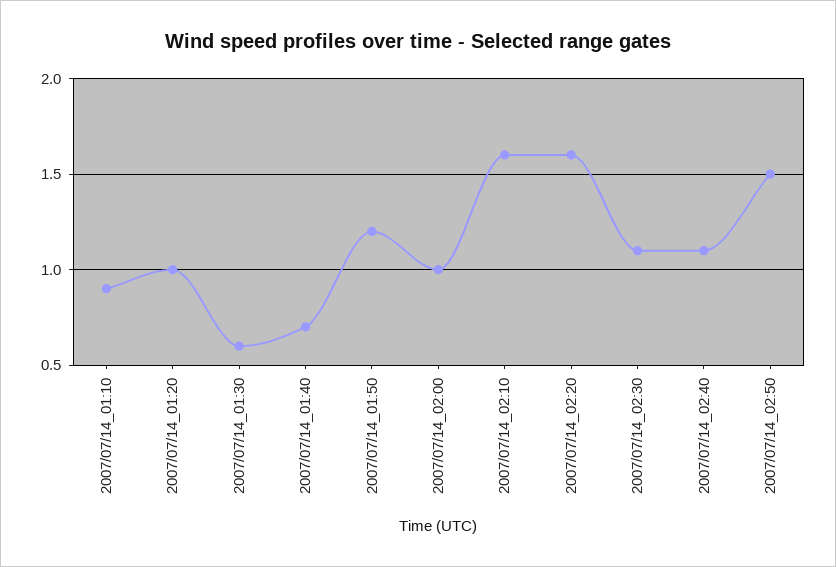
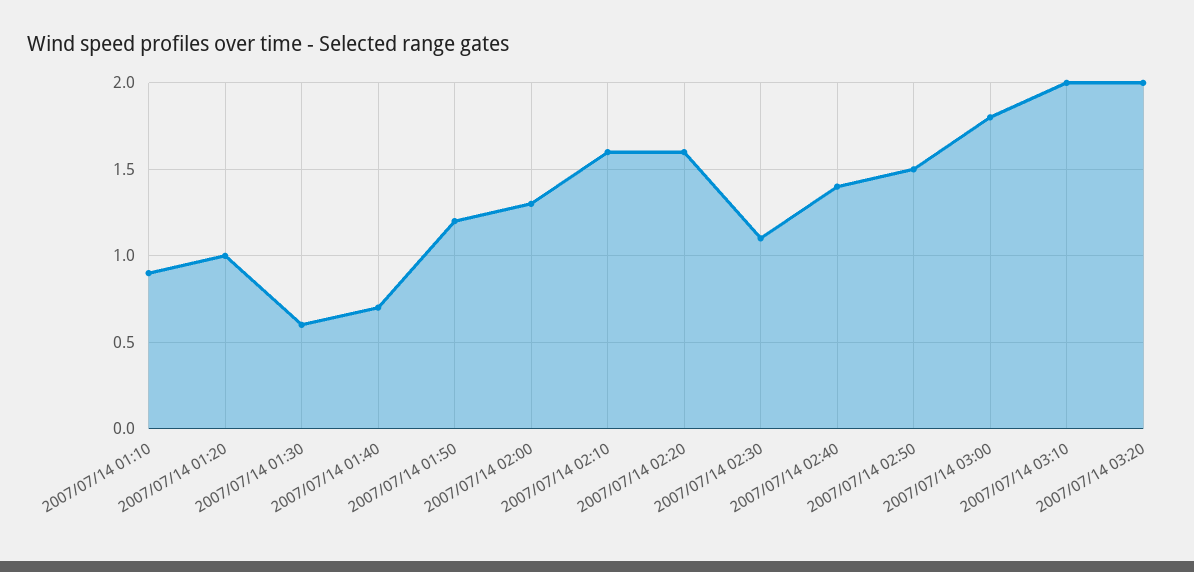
2007/07/14_02:00: 1 -> 1.3
2007/07/14_02:40: 1.1 -> 1.4
2007/07/14 03:00: none -> 1.8
2007/07/14 03:10: none -> 2
2007/07/14 03:20: none -> 2

